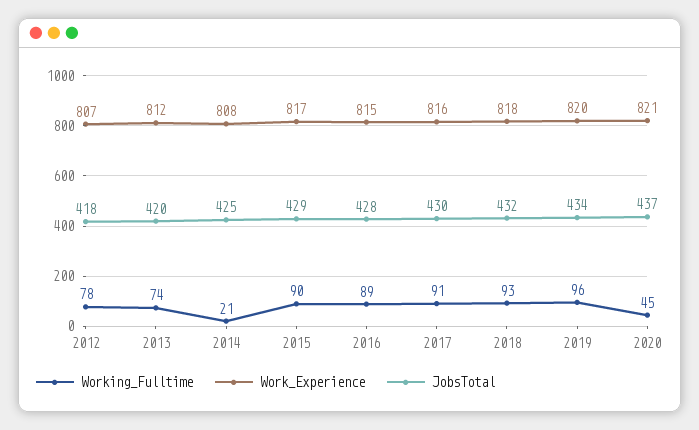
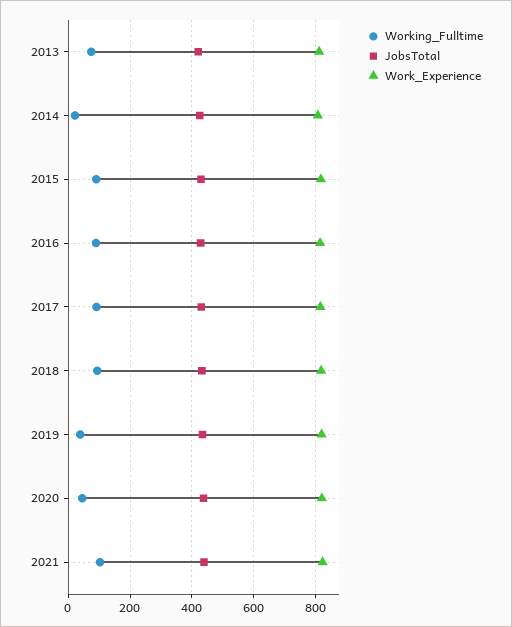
Working_Fulltime, 2012: 78 -> none
Work_Experience, 2012: 807 -> none
JobsTotal, 2012: 418 -> none
Working_Fulltime, 2019: 96 -> 40
Working_Fulltime, 2021: none -> 100
JobsTotal, 2021: none -> 440
Work_Experience, 2021: none -> 820

